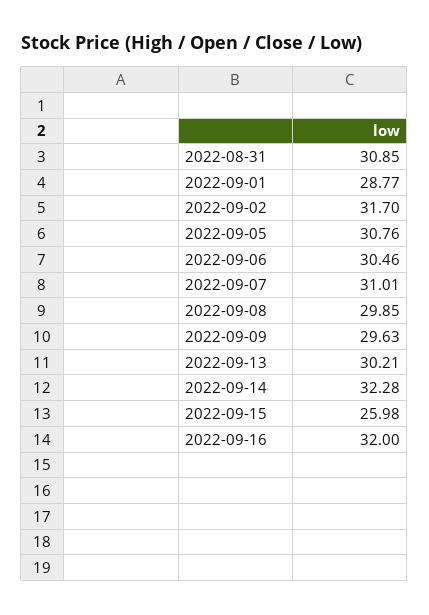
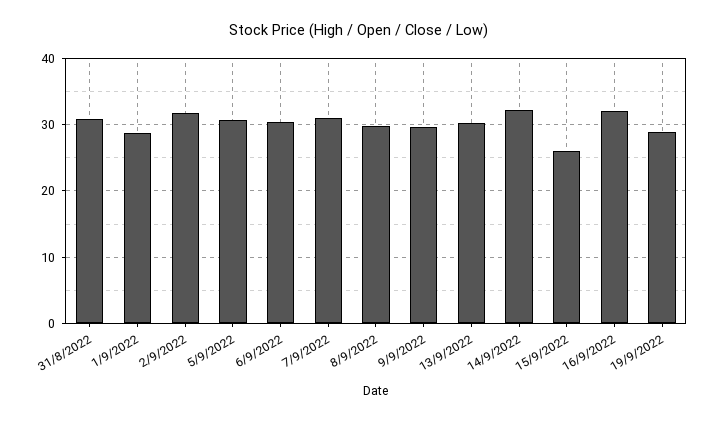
19/9/2022: none -> 29

